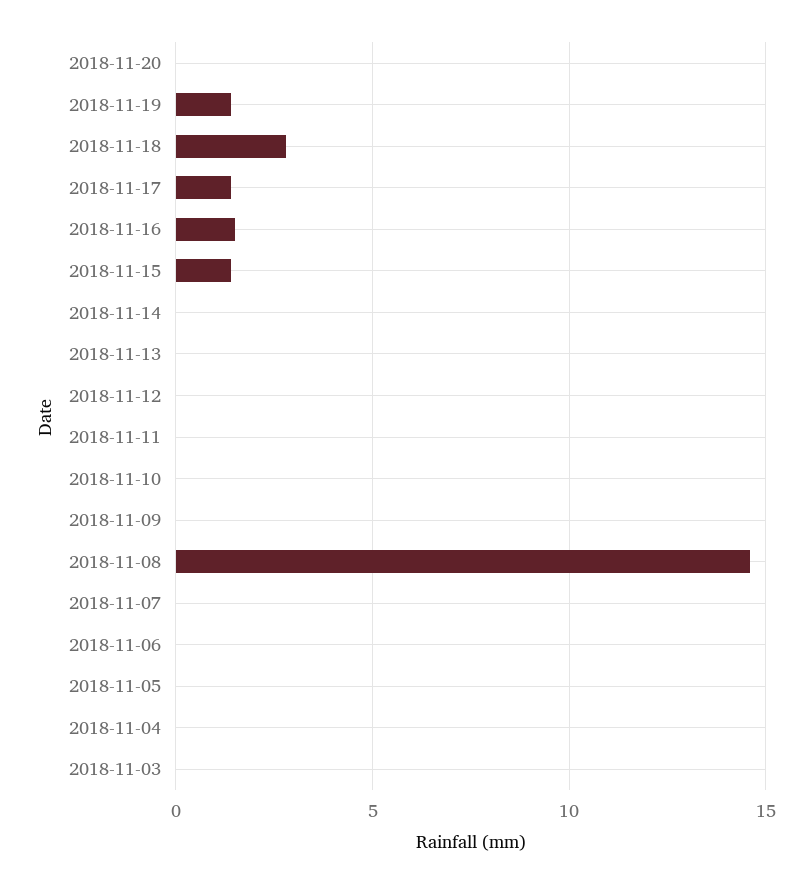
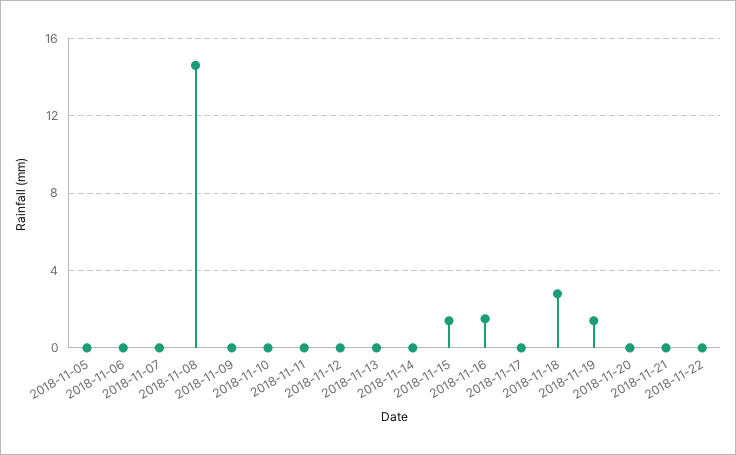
2018-11-17: 1.5 -> 0
2018-11-04: 0 -> none
2018-11-03: 0 -> none
2018-11-21: none -> 0
2018-11-22: none -> 0

